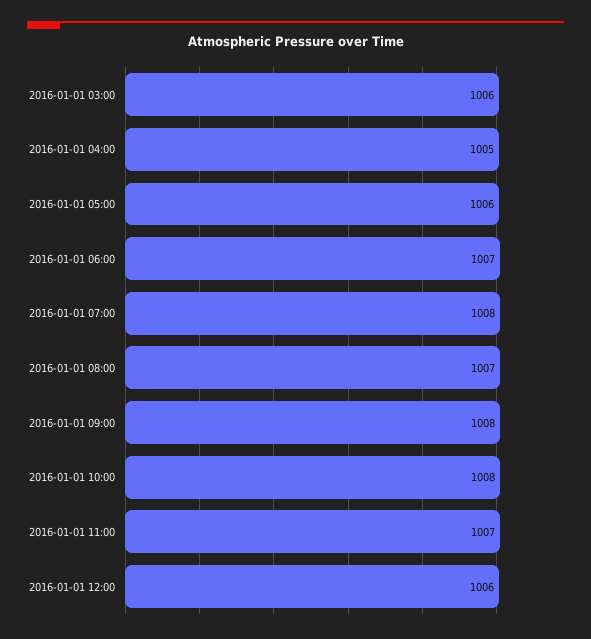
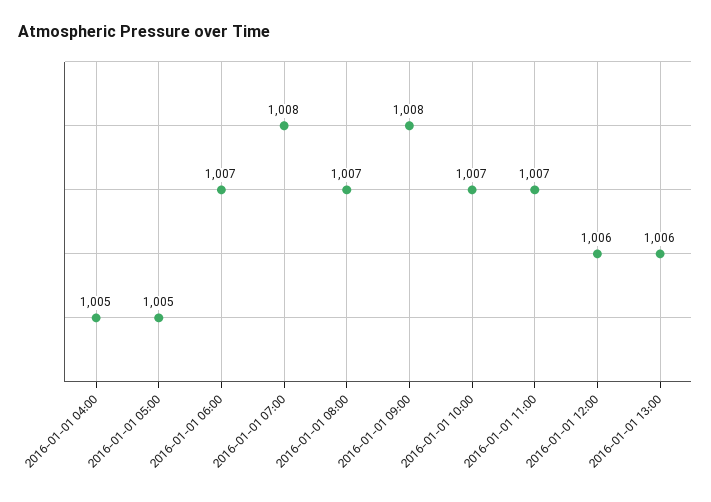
2016-01-01 03:00: 1006 -> none
2016-01-01 05:00: 1006 -> 1005
2016-01-01 10:00: 1008 -> 1007
2016-01-01 13:00: none -> 1006

